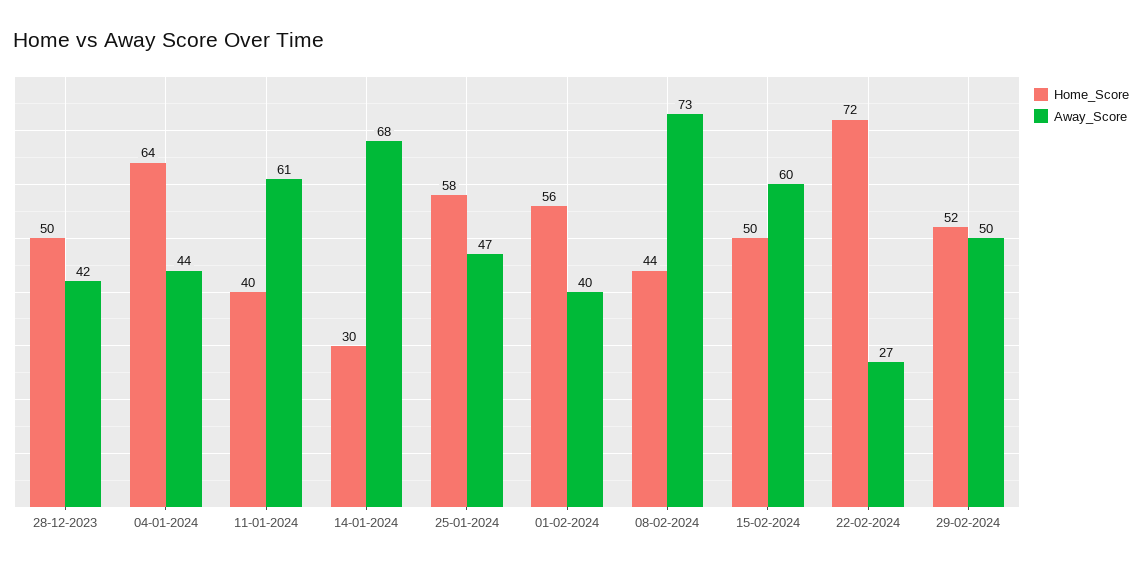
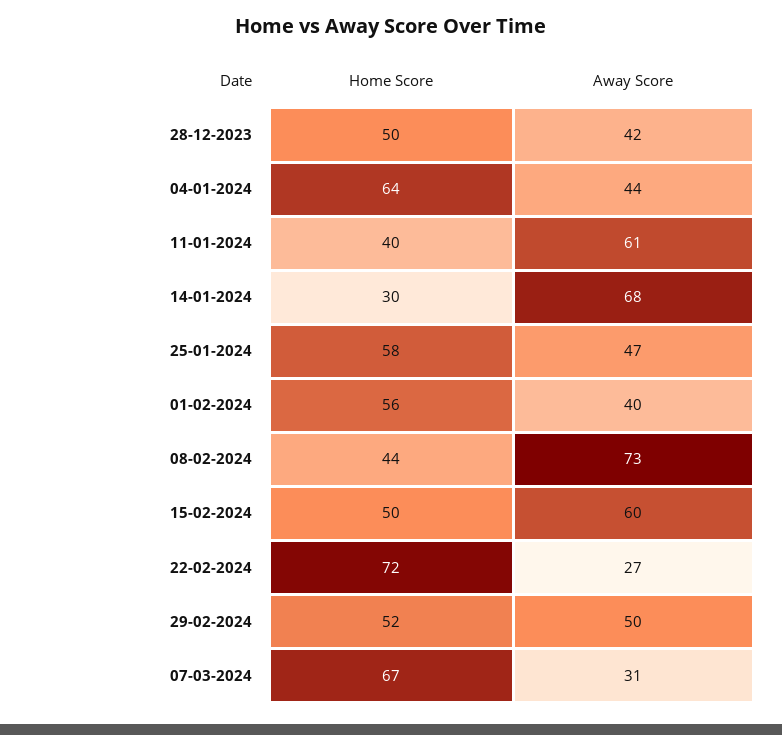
Home_Score, 07-03-2024: none -> 67
Away_Score, 07-03-2024: none -> 31

